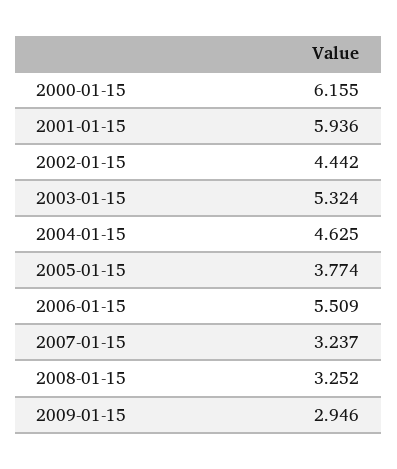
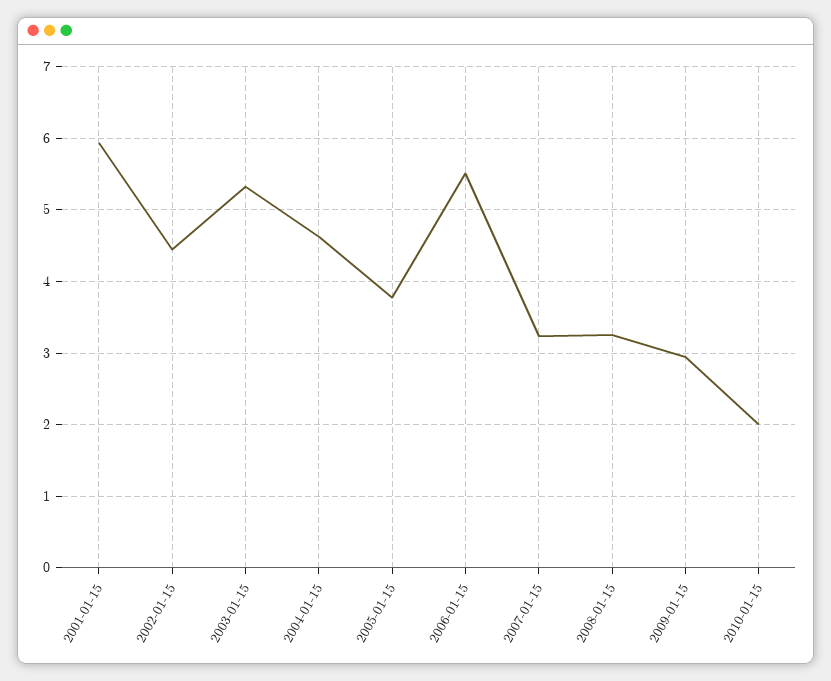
2000-01-15: 6.155 -> none
2010-01-15: none -> 2

